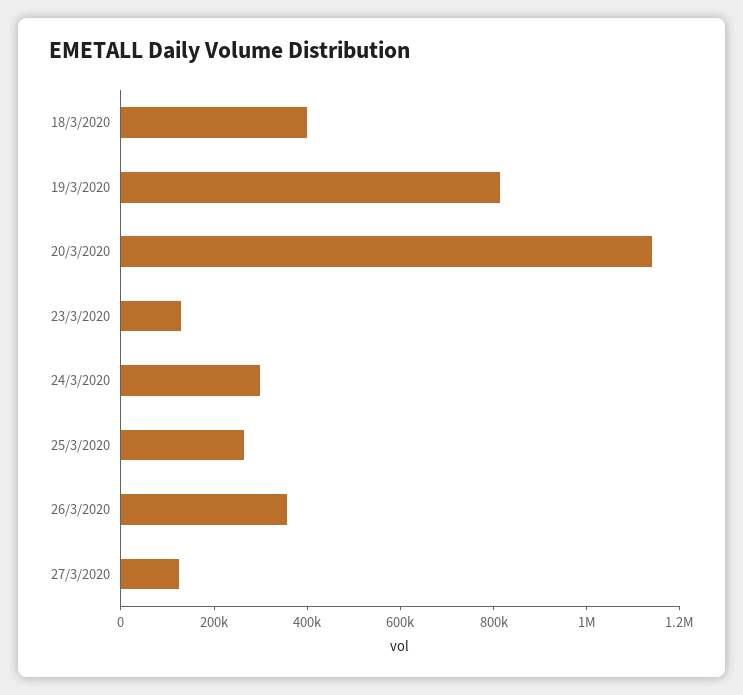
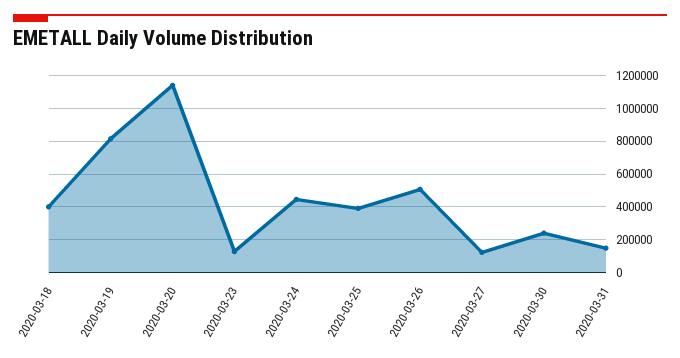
24/3/2020: 300000 -> 450000
25/3/2020: 250000 -> 400000
26/3/2020: 350000 -> 500000
2020-03-30: none -> 250000
2020-03-31: none -> 150000

